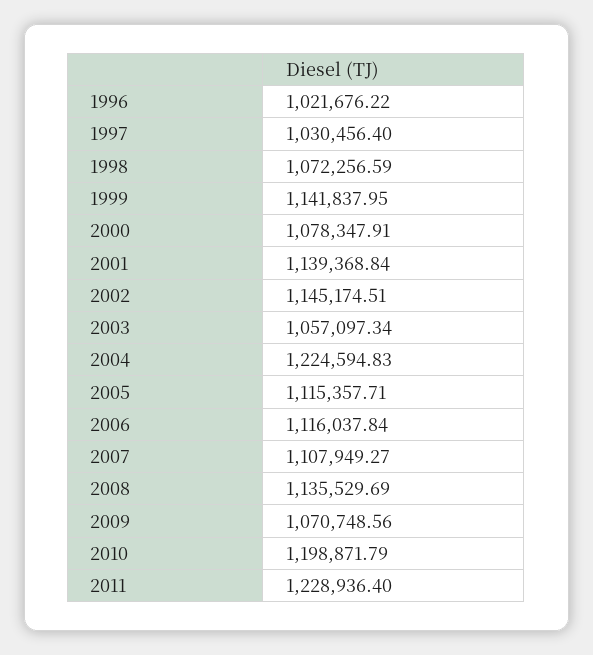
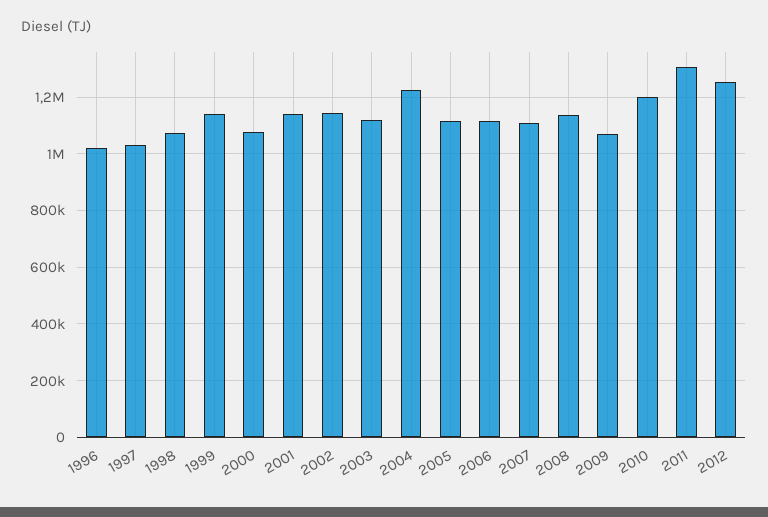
2003: 1057097.34 -> 1125000
2011: 1228936.4 -> 1300000
2012: none -> 1250000

